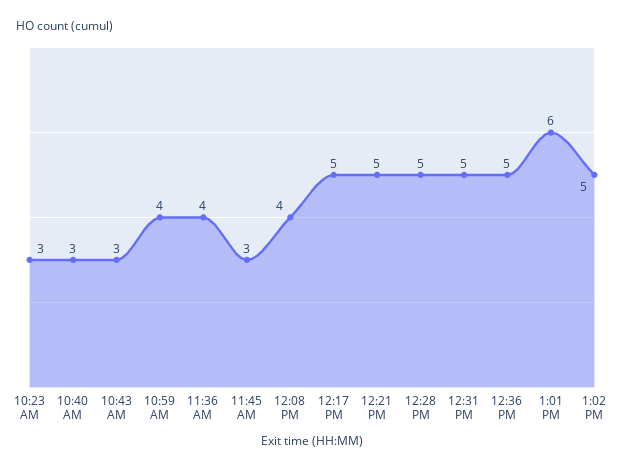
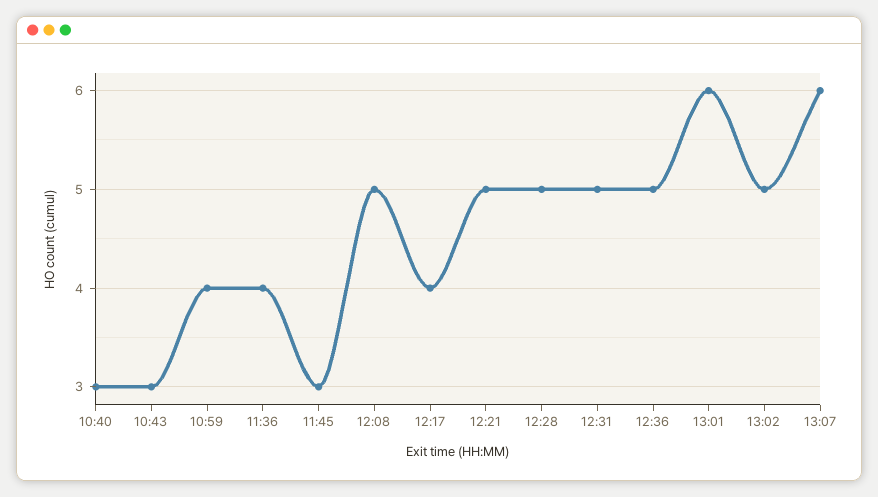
10:23 AM: 3 -> none
12:08 PM: 4 -> 5
12:17 PM: 5 -> 4
13:07: none -> 6

